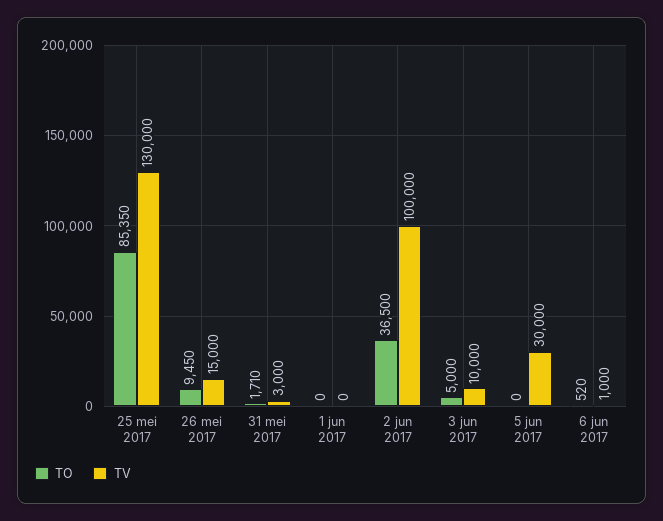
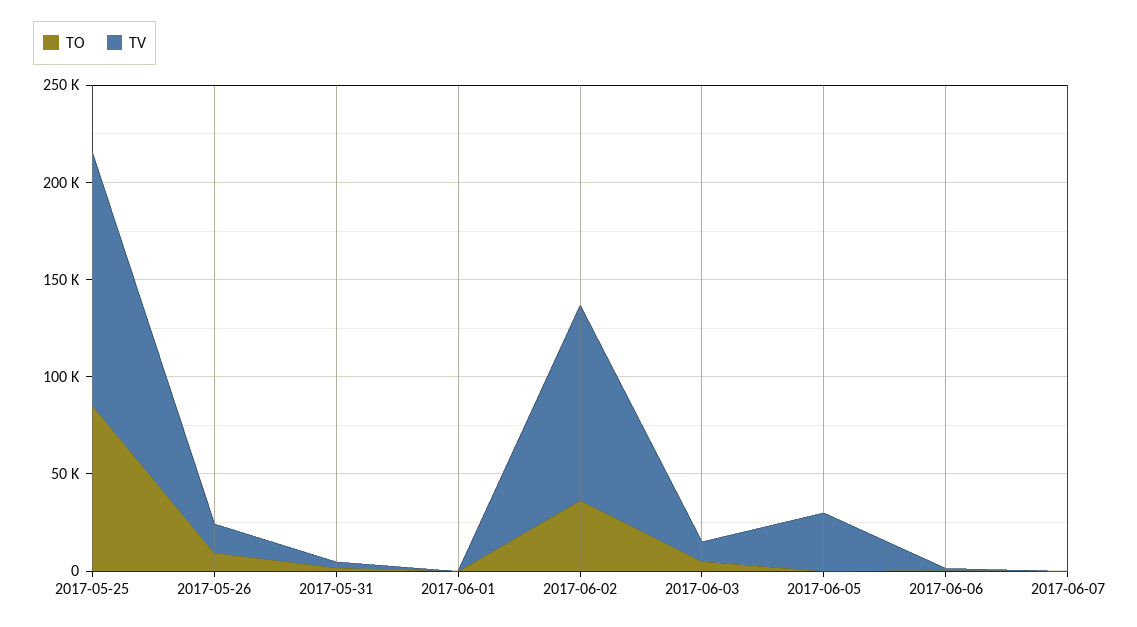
TO, 2017-06-07: none -> 0
TV, 2017-06-07: none -> 0

